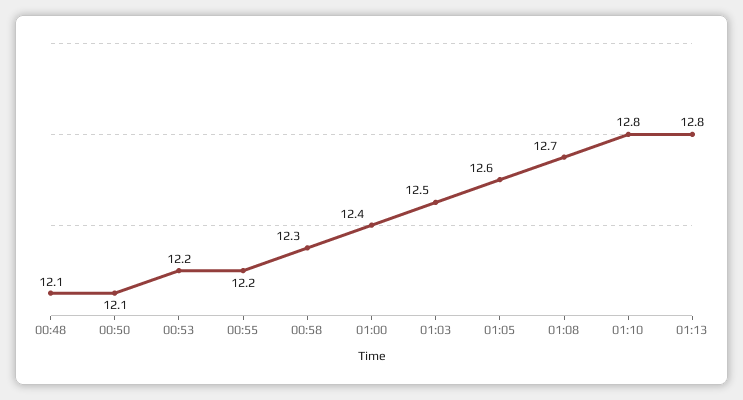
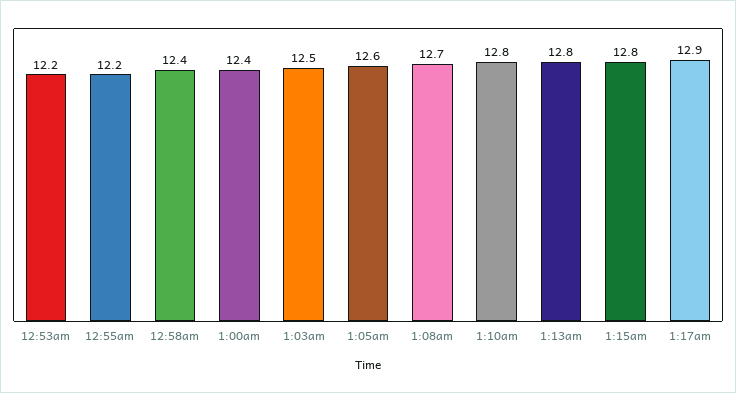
00:48: 12.1 -> none
00:50: 12.1 -> none
00:58: 12.3 -> 12.4
1:15am: none -> 12.8
1:17am: none -> 12.9

